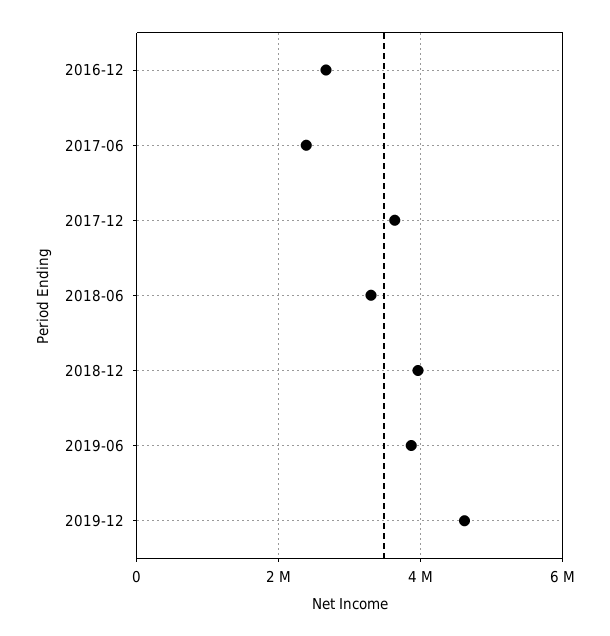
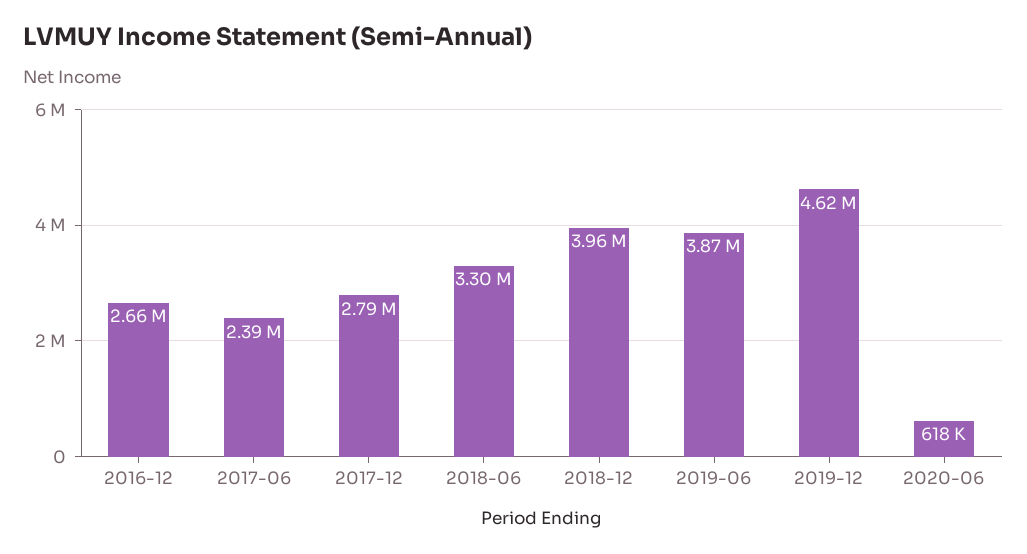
2017-12: 3600000 -> 2790000
2020-06: none -> 618000

